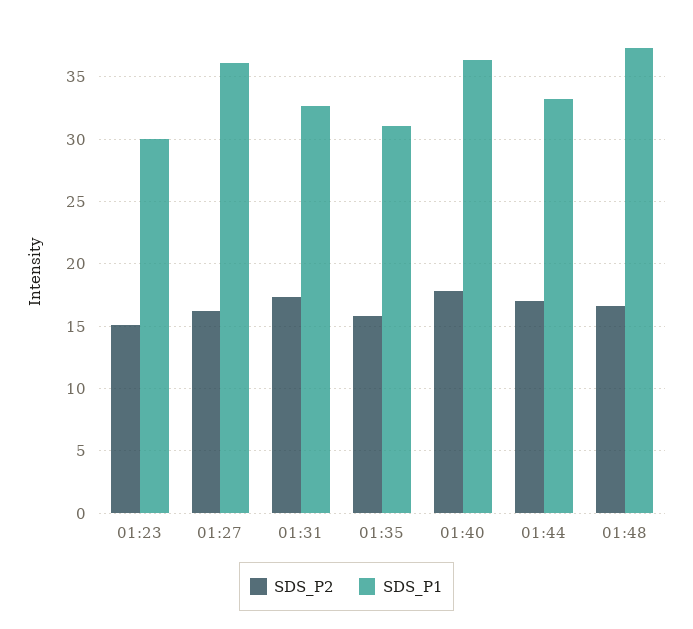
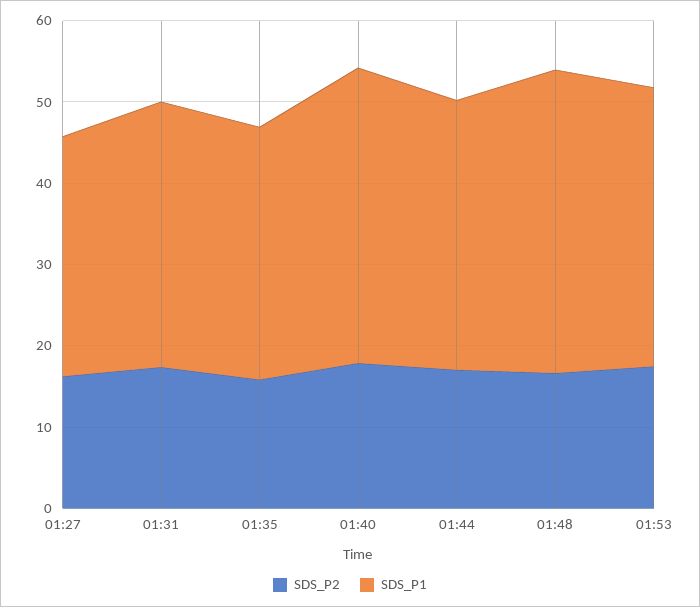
SDS_P2, 01:23: 15 -> none
SDS_P1, 01:23: 30 -> none
SDS_P1, 01:27: 36 -> 30
SDS_P2, 01:53: none -> 18
SDS_P1, 01:53: none -> 34

